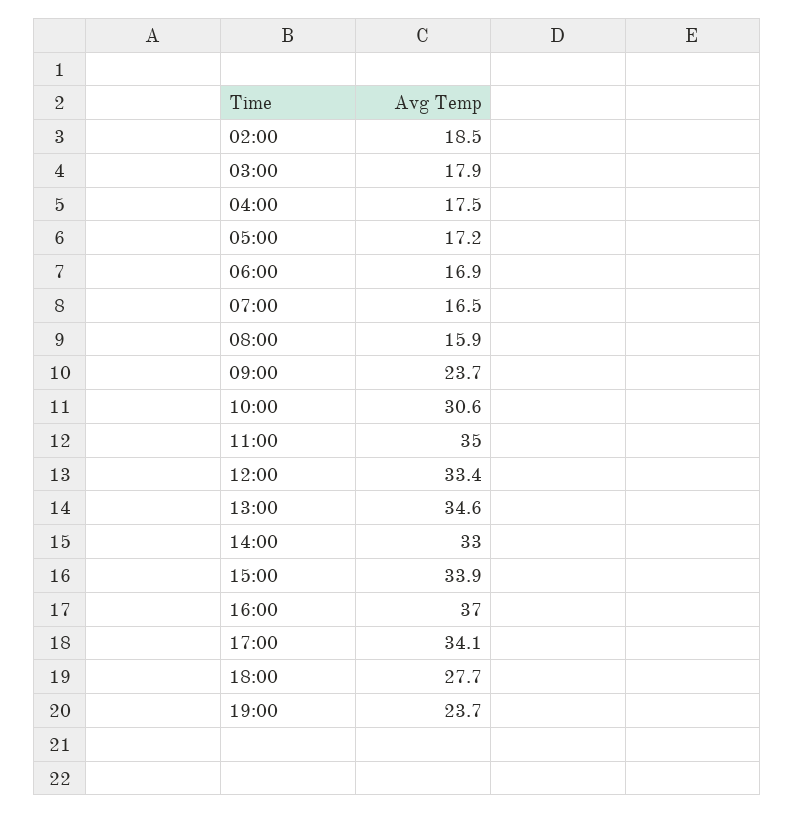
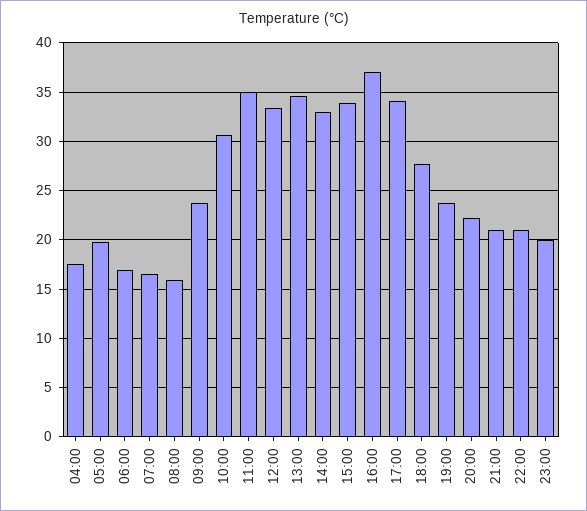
02:00: 18.5 -> none
03:00: 17.9 -> none
05:00: 17.2 -> 20
20:00: none -> 22
21:00: none -> 21
22:00: none -> 21
23:00: none -> 20

